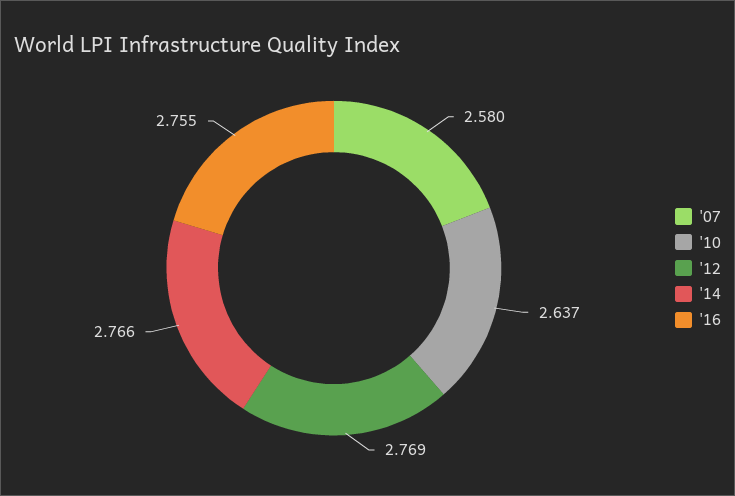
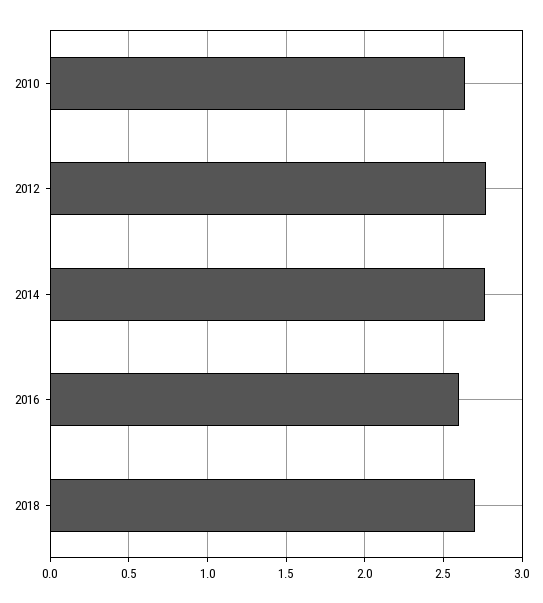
'07: 2.58 -> none
'16: 2.755 -> 2.6
2018: none -> 2.7

